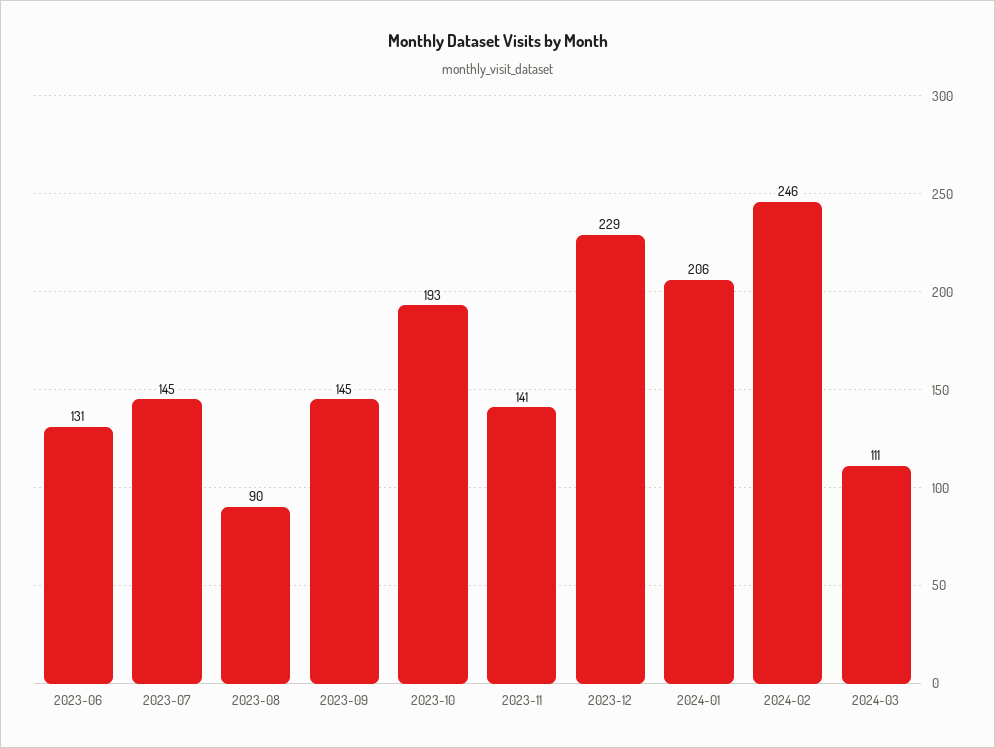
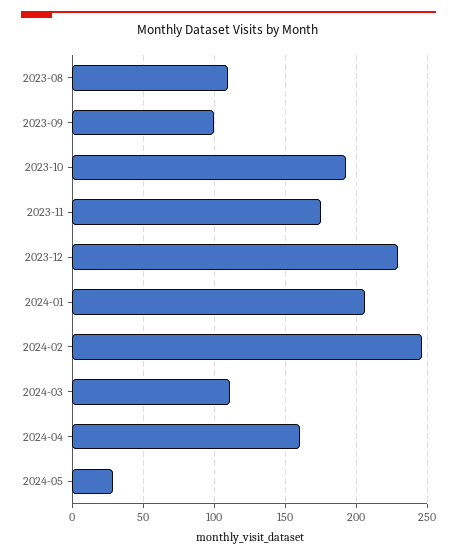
2023-06: 131 -> none
2023-07: 145 -> none
2023-08: 90 -> 110
2023-09: 145 -> 100
2023-11: 141 -> 175
2024-04: none -> 160
2024-05: none -> 30

